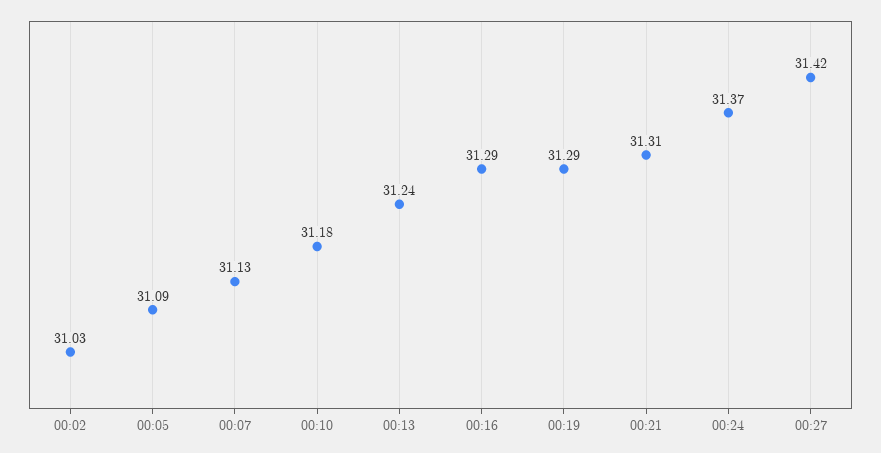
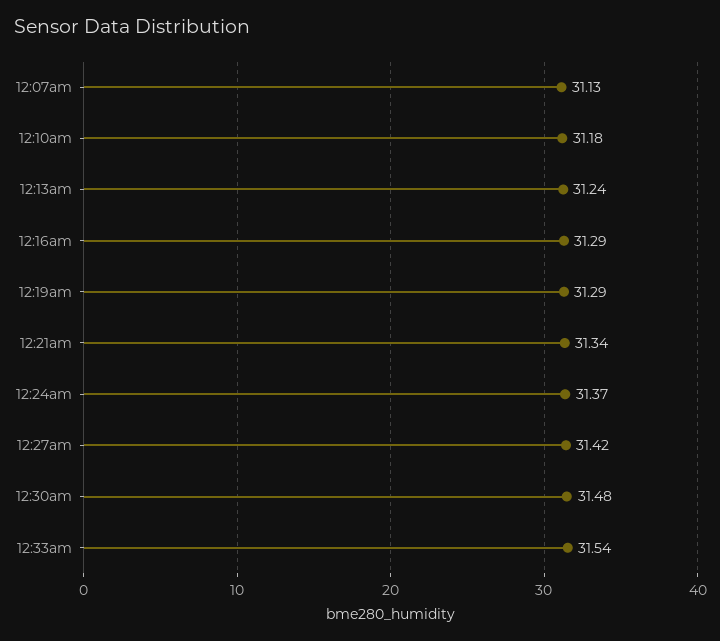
00:02: 31.03 -> none
00:05: 31.09 -> none
00:21: 31.31 -> 31.34
12:30am: none -> 31.48
12:33am: none -> 31.54

